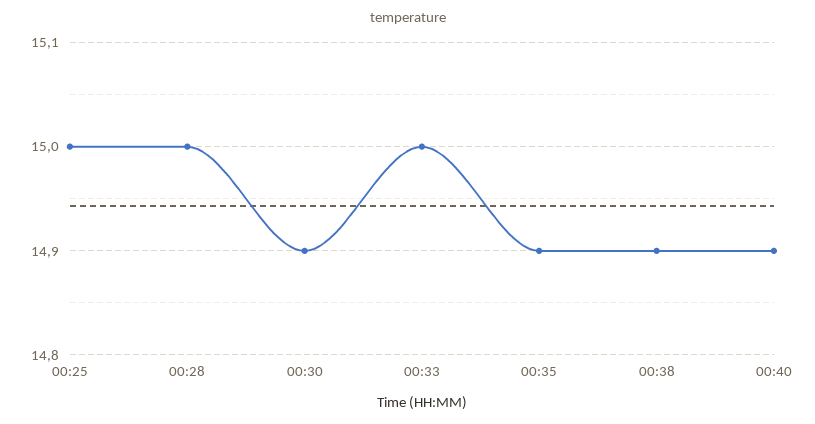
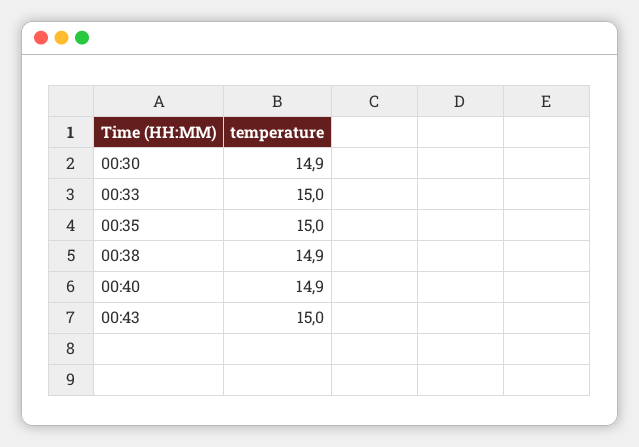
00:25: 15 -> none
00:28: 15 -> none
00:35: 14.9 -> 15
00:43: none -> 15

